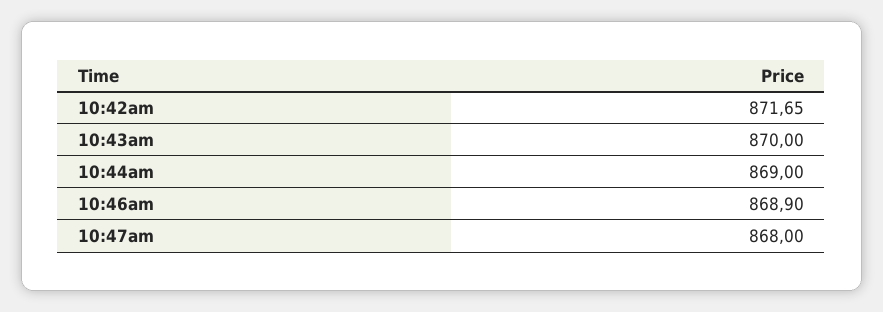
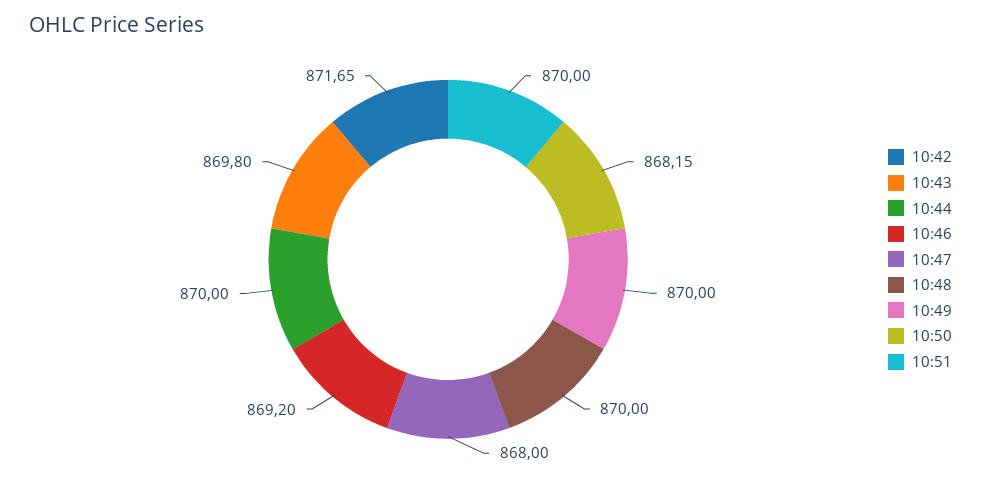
10:43am: 870 -> 869.8
10:44am: 869 -> 870
10:46am: 868.9 -> 869.2
10:48: none -> 870
10:49: none -> 870
10:50: none -> 868.15
10:51: none -> 870

